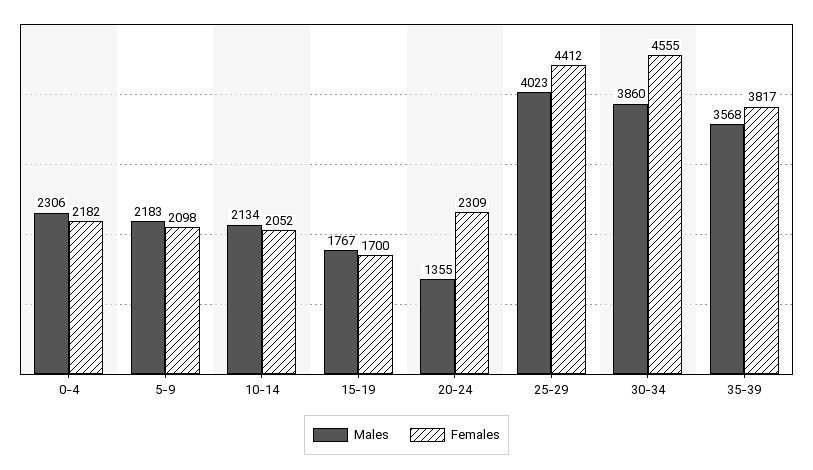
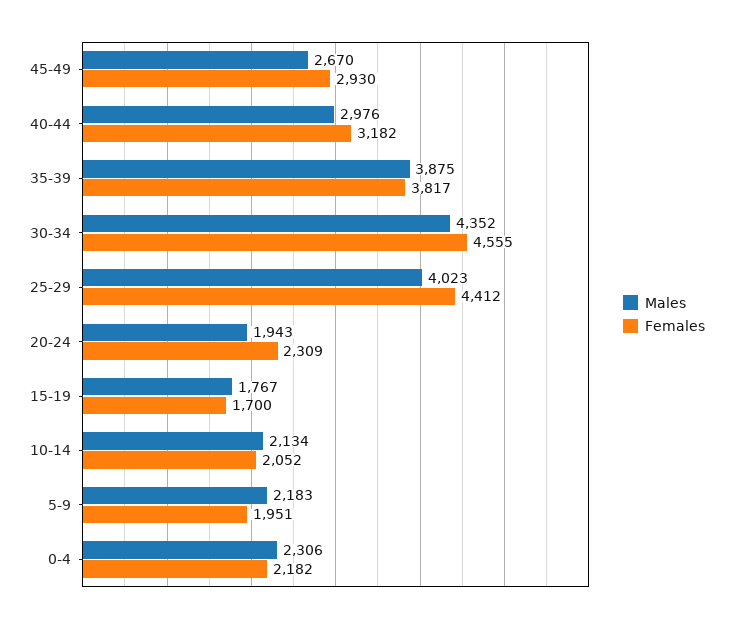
Females, 5-9: 2098 -> 1951
Males, 20-24: 1355 -> 1943
Males, 30-34: 3860 -> 4352
Males, 35-39: 3568 -> 3875
Males, 45-49: none -> 2670
Females, 45-49: none -> 2930
Males, 40-44: none -> 2976
Females, 40-44: none -> 3182

